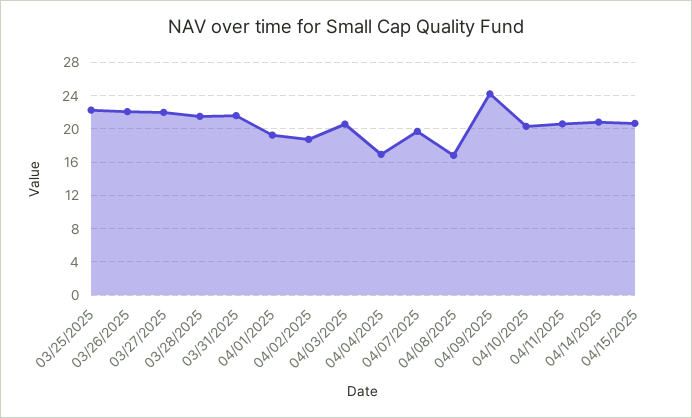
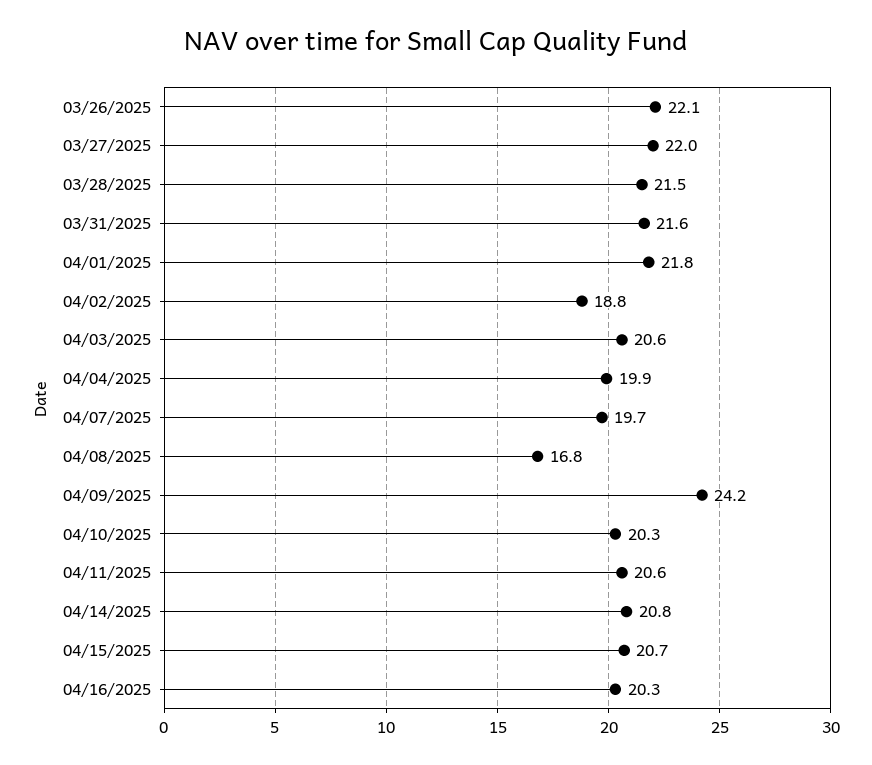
03/25/2025: 22 -> none
04/01/2025: 19 -> 21.8
04/04/2025: 17 -> 19.9
04/16/2025: none -> 20.3

